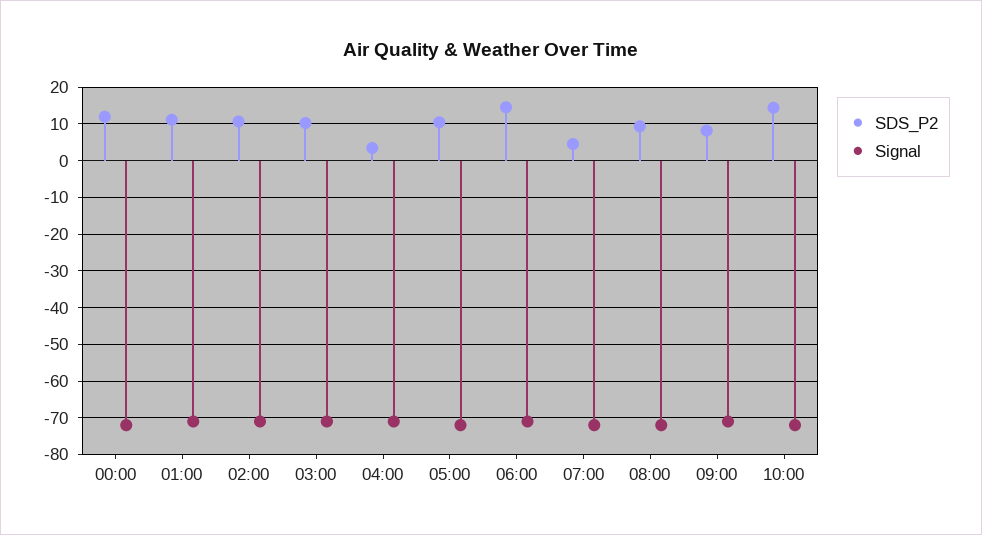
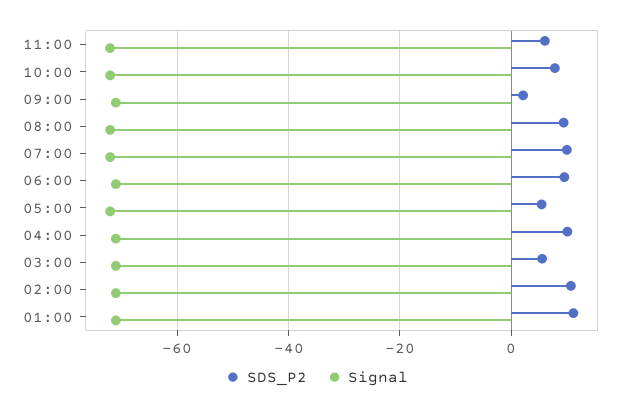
SDS_P2, 00:00: 12 -> none
Signal, 00:00: -72 -> none
SDS_P2, 03:00: 10 -> 6
SDS_P2, 04:00: 4 -> 10
SDS_P2, 05:00: 10 -> 6
SDS_P2, 06:00: 14 -> 10
SDS_P2, 07:00: 4 -> 10
SDS_P2, 09:00: 8 -> 2
SDS_P2, 10:00: 14 -> 8
SDS_P2, 11:00: none -> 6
Signal, 11:00: none -> -72

